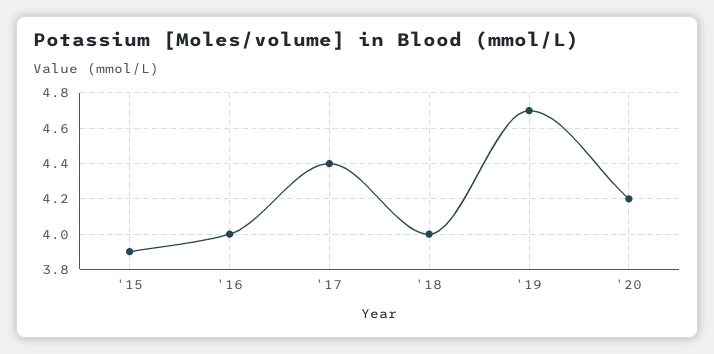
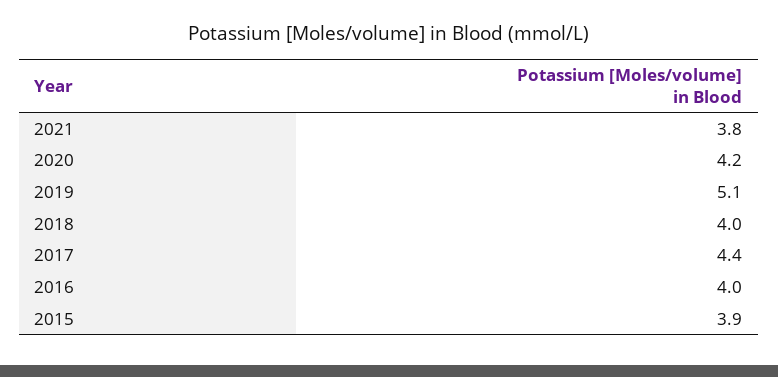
'19: 4.7 -> 5.1
2021: none -> 3.8

